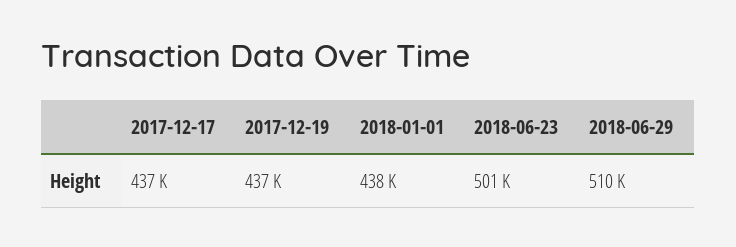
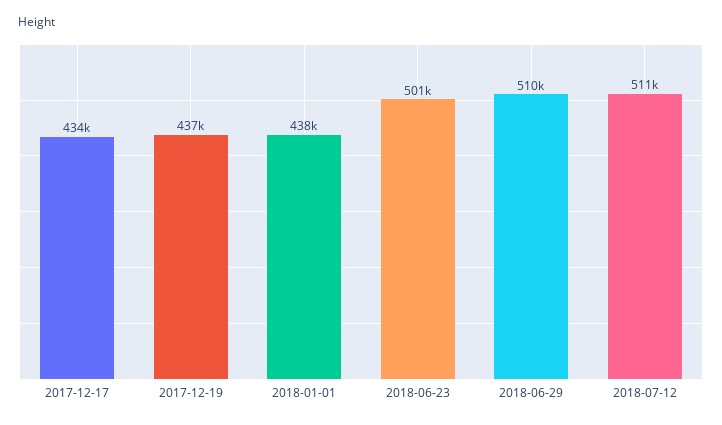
2017-12-17: 437000 -> 434000
2018-07-12: none -> 511000

